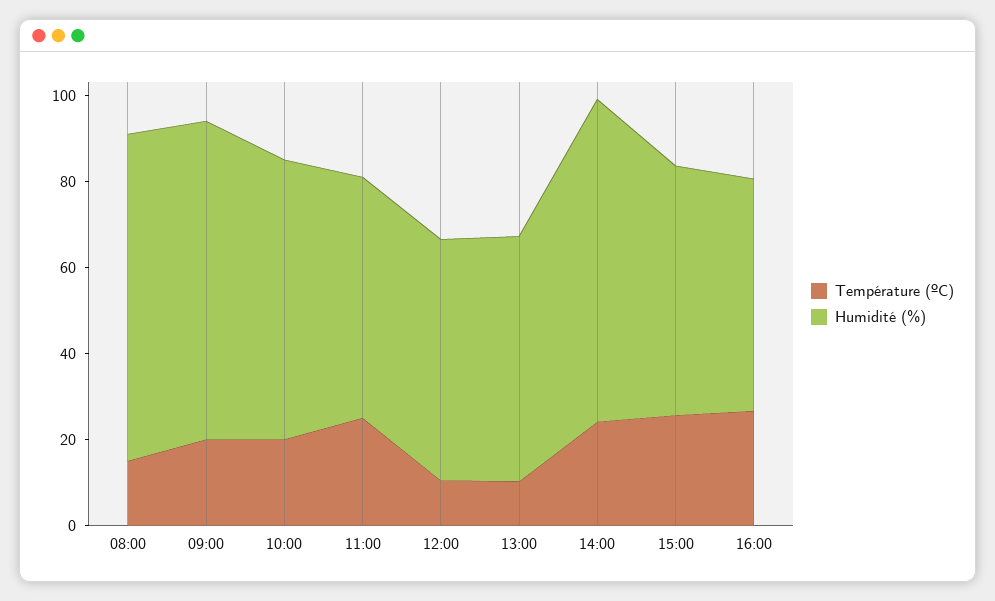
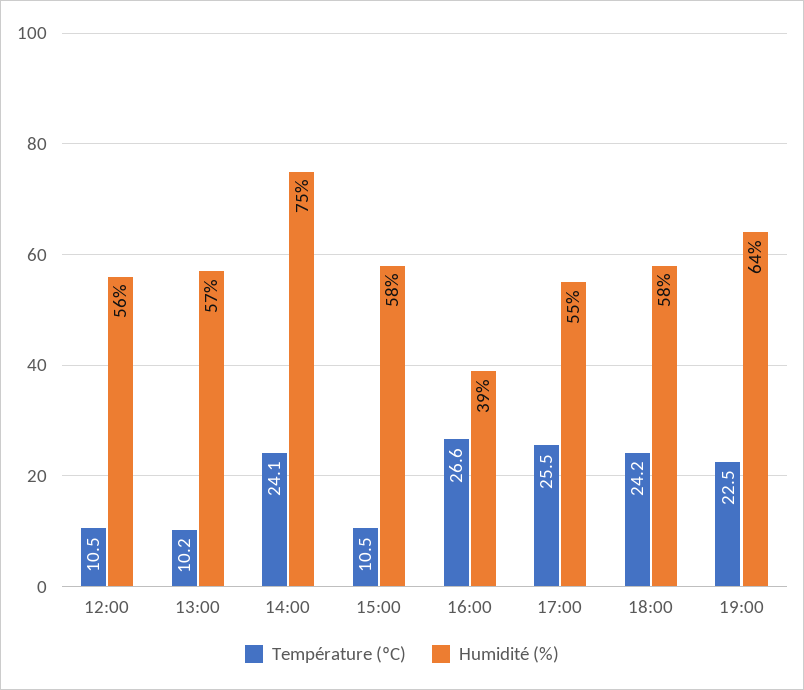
Température (ºC), 08:00: 15 -> none
Humidité (%), 08:00: 75 -> none
Température (ºC), 09:00: 20 -> none
Humidité (%), 09:00: 75 -> none
Température (ºC), 10:00: 20 -> none
Humidité (%), 10:00: 65 -> none
Température (ºC), 11:00: 25 -> none
Humidité (%), 11:00: 55 -> none
Température (ºC), 15:00: 25 -> 10.5
Humidité (%), 16:00: 55 -> 39
Température (ºC), 17:00: none -> 25.5
Humidité (%), 17:00: none -> 55
Température (ºC), 18:00: none -> 24.2
Humidité (%), 18:00: none -> 58
Température (ºC), 19:00: none -> 22.5
Humidité (%), 19:00: none -> 64

